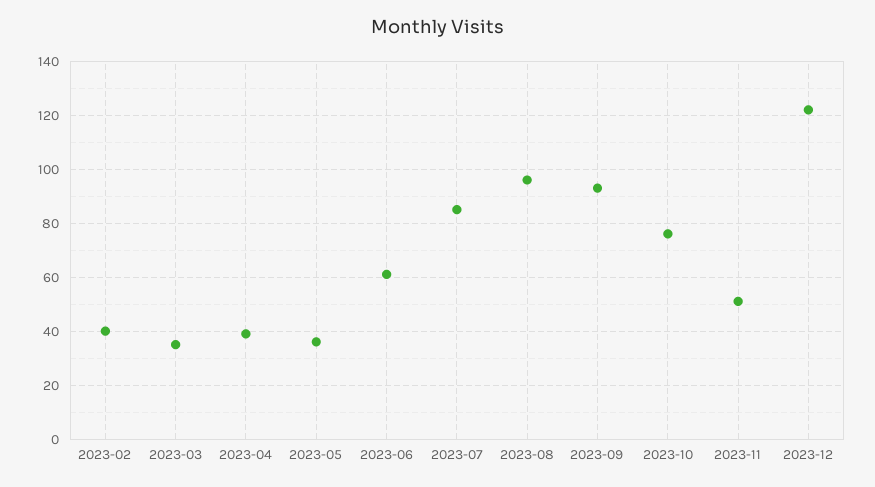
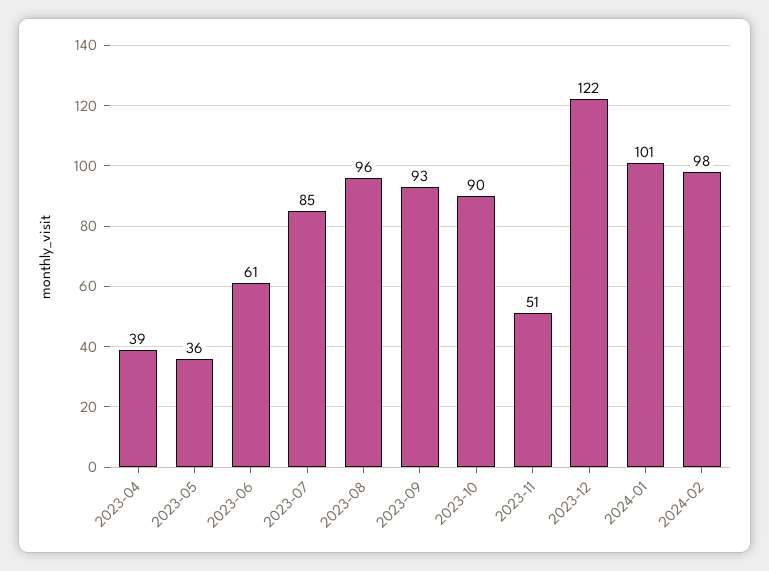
2023-02: 40 -> none
2023-03: 35 -> none
2023-10: 75 -> 90
2024-01: none -> 101
2024-02: none -> 98

